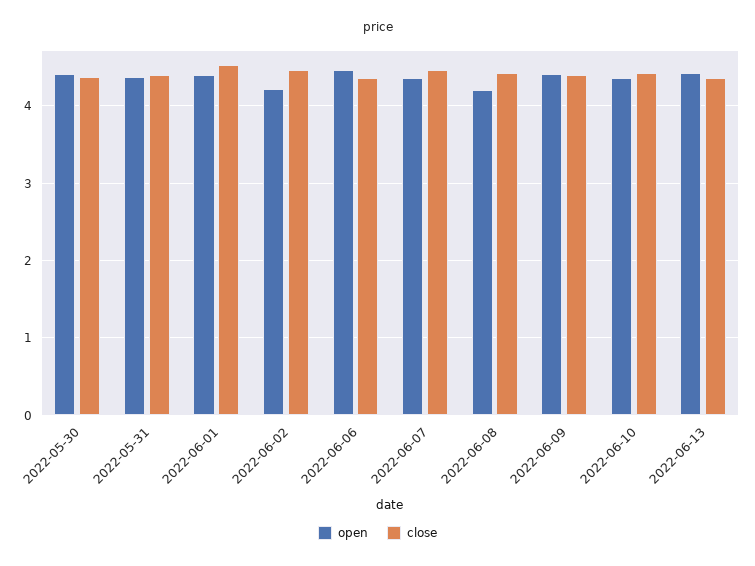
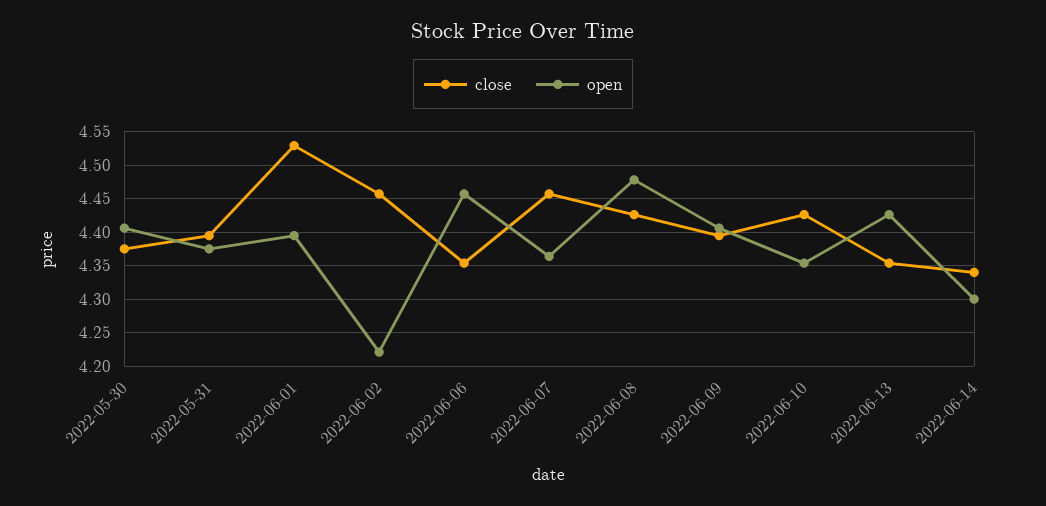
open, 2022-06-08: 4.2 -> 4.48
close, 2022-06-14: none -> 4.34
open, 2022-06-14: none -> 4.3

